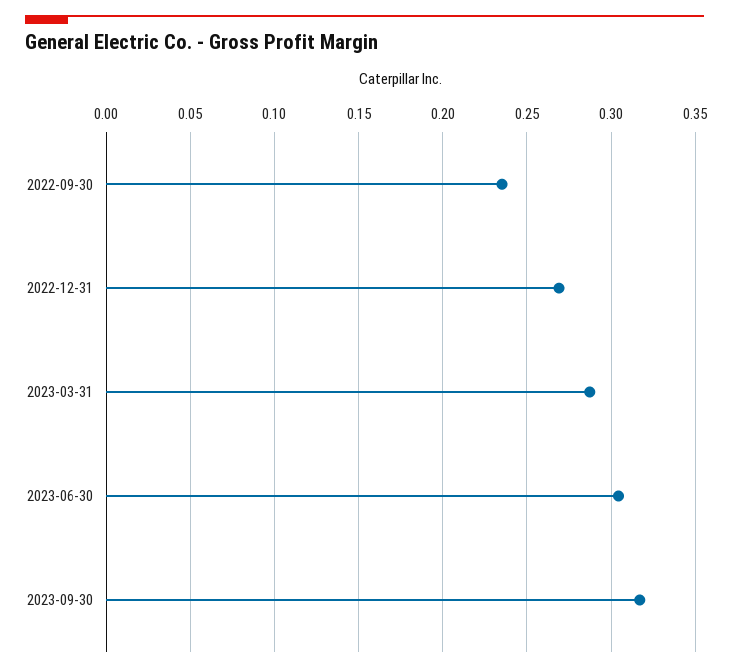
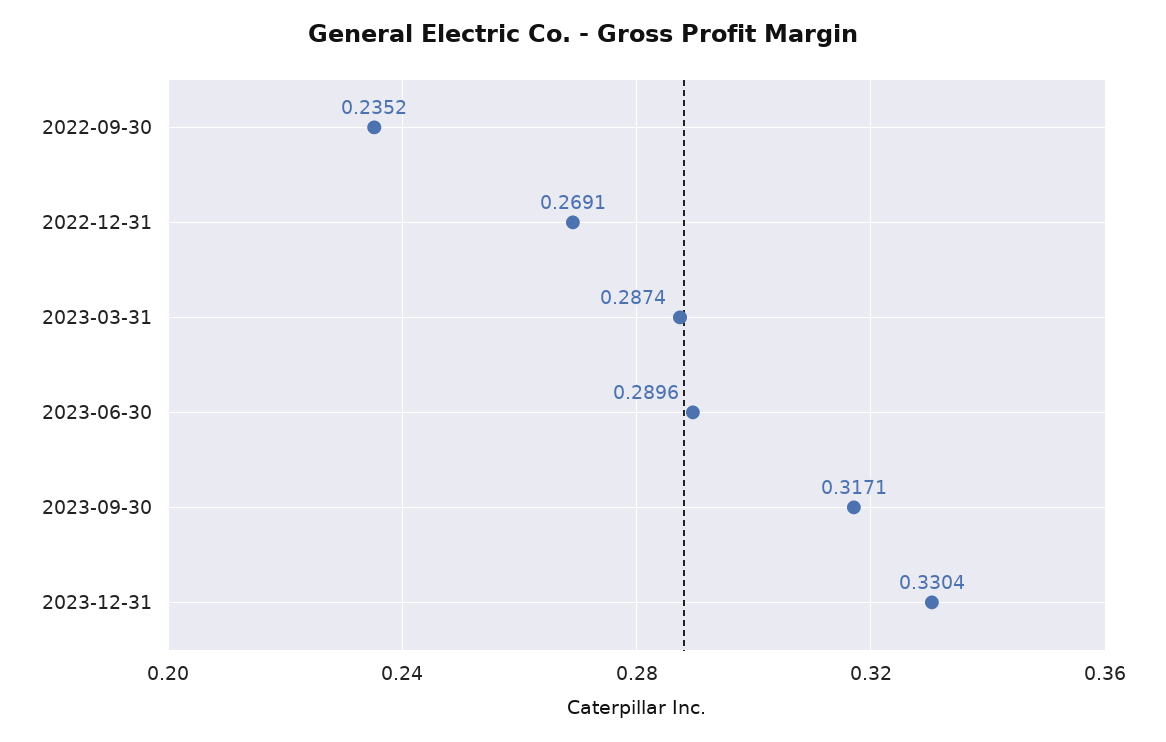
2023-06-30: 0.305 -> 0.2896
2023-12-31: none -> 0.3304

